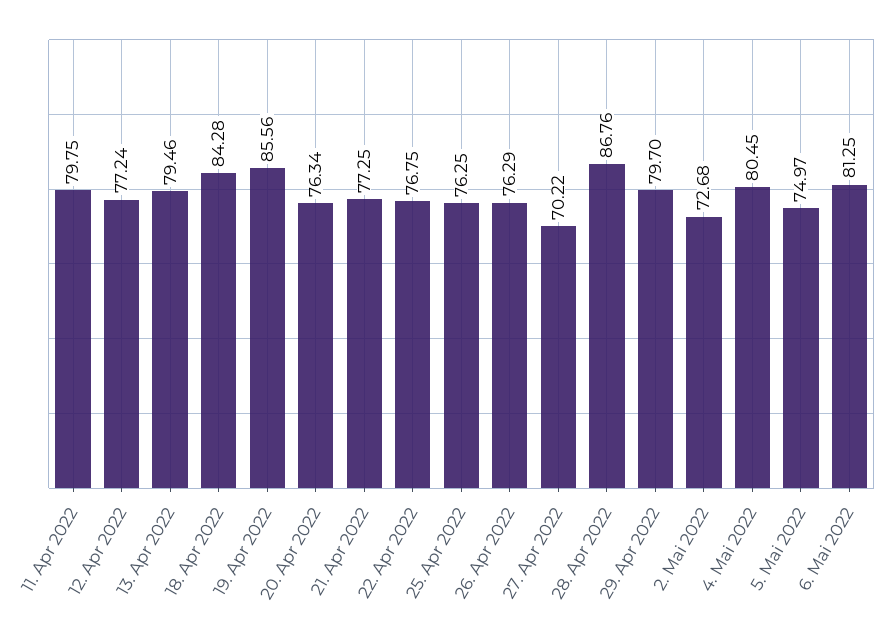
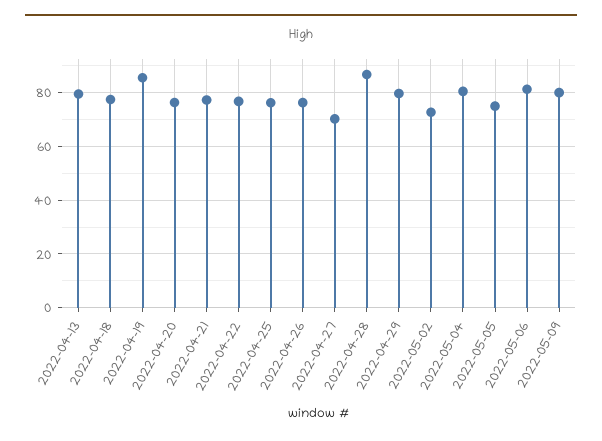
11. Apr 2022: 79.75 -> none
12. Apr 2022: 77.24 -> none
18. Apr 2022: 84.28 -> 77.5
2022-05-09: none -> 80

